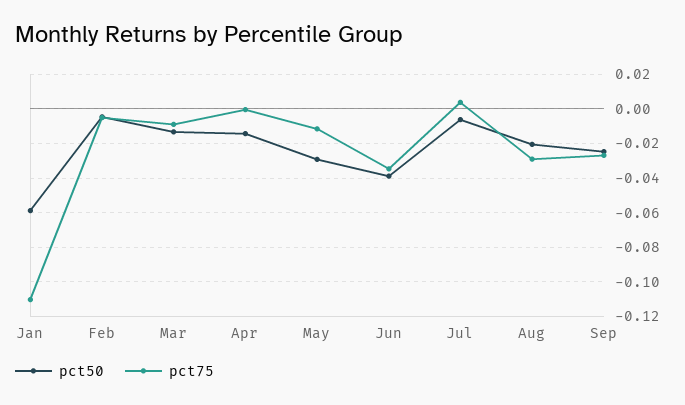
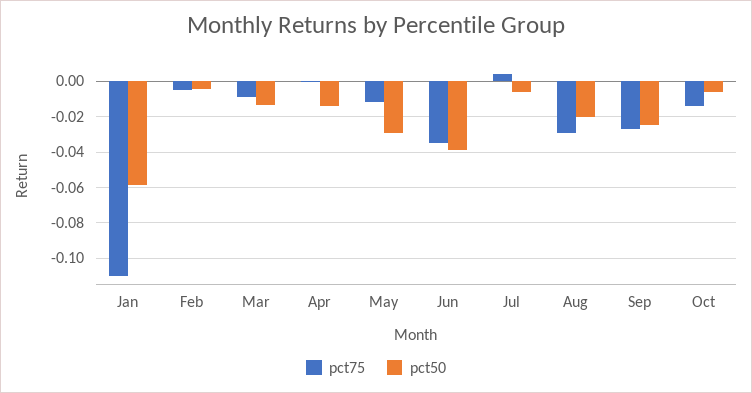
pct75, Oct: none -> -0.015
pct50, Oct: none -> -0.005

